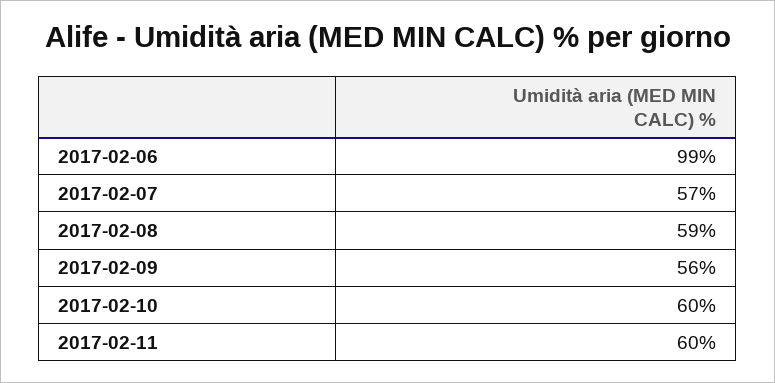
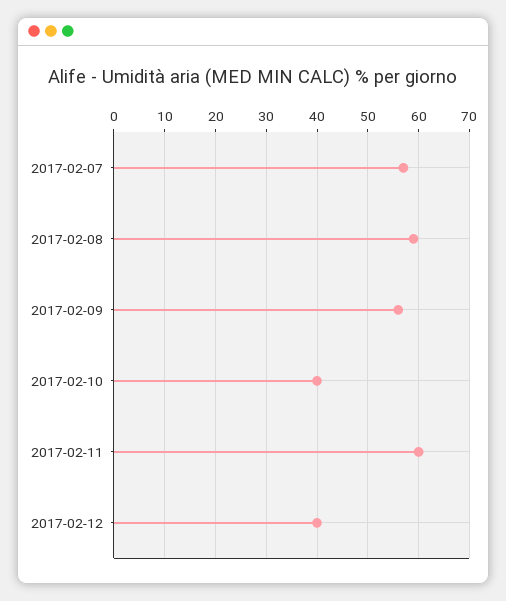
2017-02-06: 99 -> none
2017-02-10: 60 -> 40
2017-02-12: none -> 40

